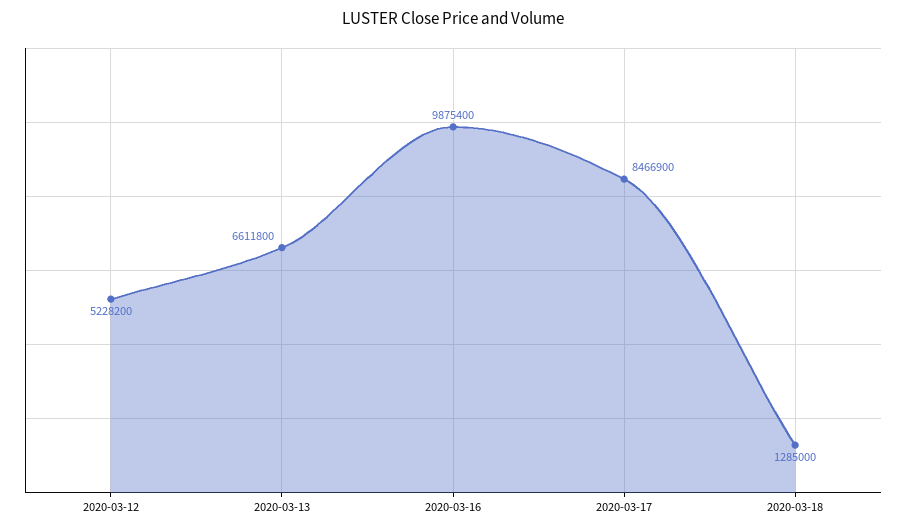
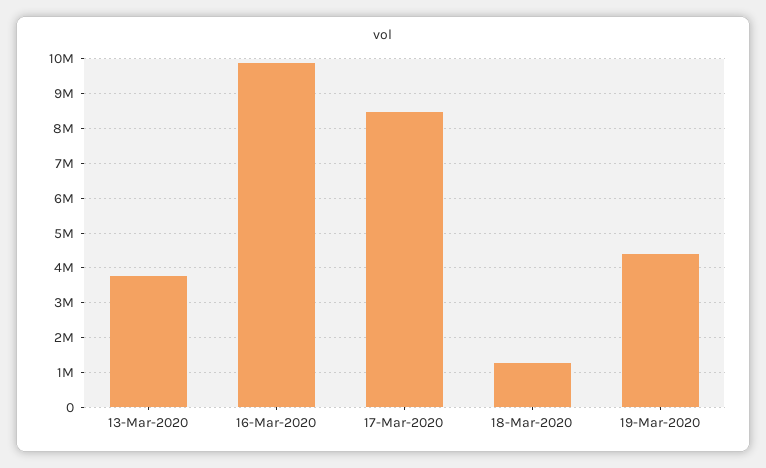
2020-03-12: 5228200 -> none
2020-03-13: 6611800 -> 3800000
19-Mar-2020: none -> 4400000

